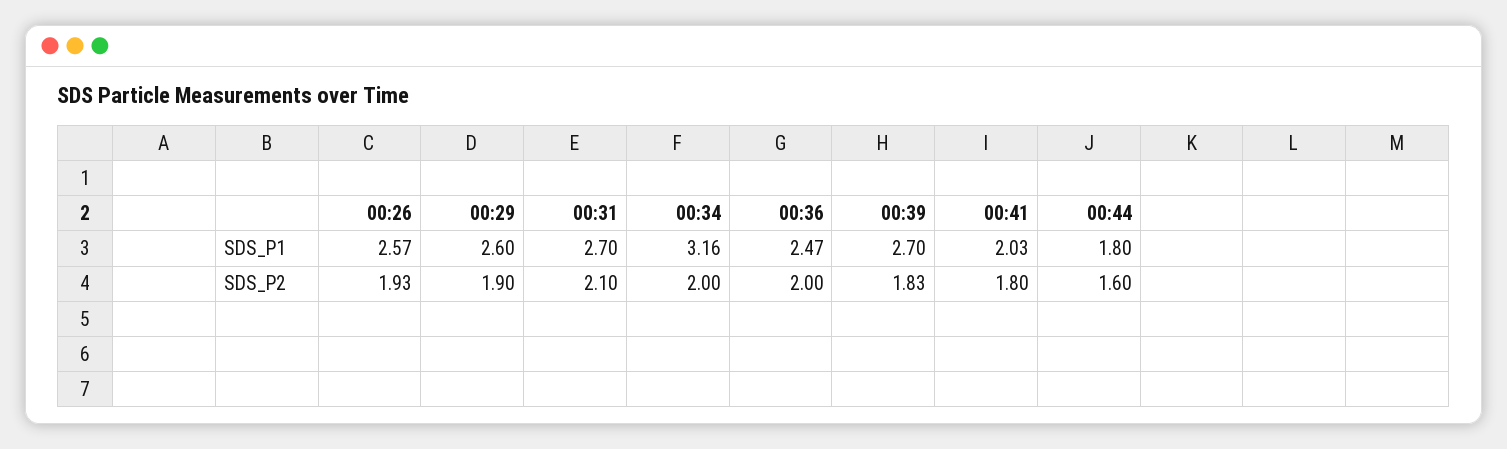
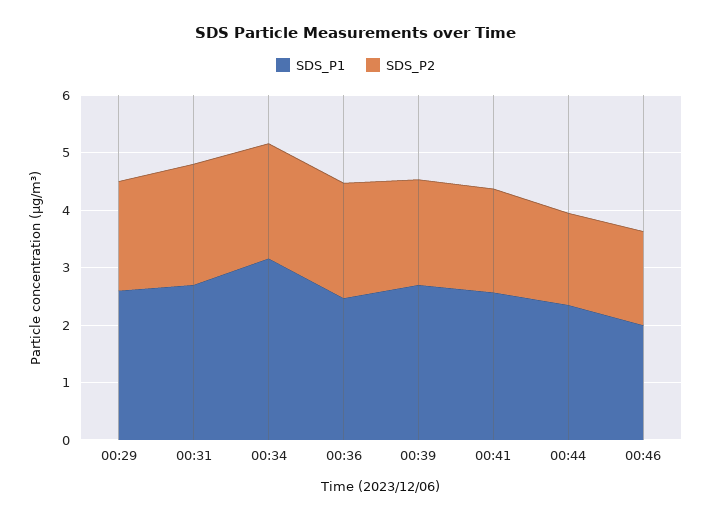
SDS_P1, 00:26: 2.57 -> none
SDS_P1, 00:41: 2.03 -> 2.6
SDS_P1, 00:44: 1.8 -> 2.4
SDS_P2, 00:26: 1.93 -> none
SDS_P1, 00:46: none -> 2
SDS_P2, 00:46: none -> 1.6

